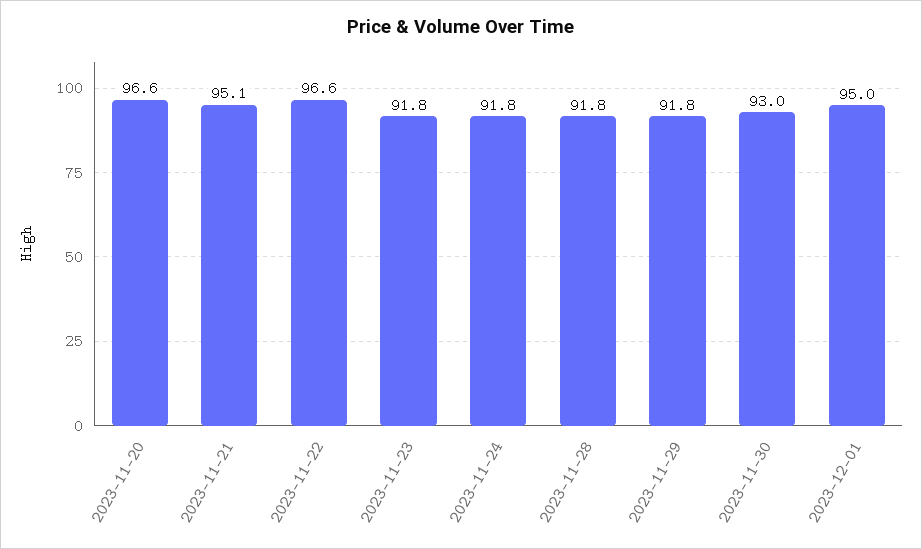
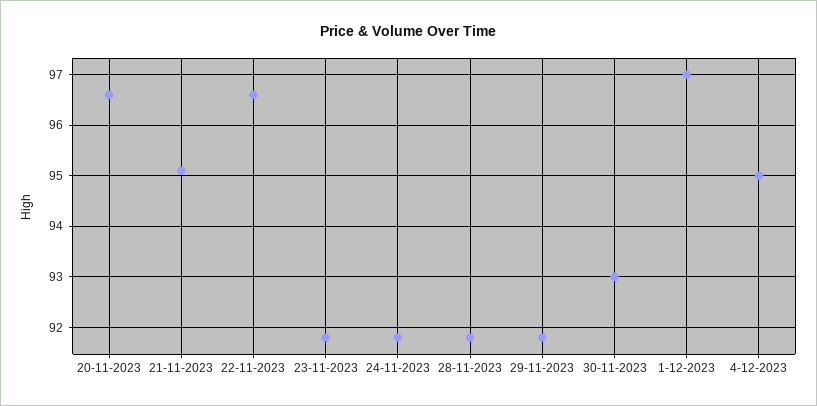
2023-12-01: 95 -> 97
4-12-2023: none -> 95

